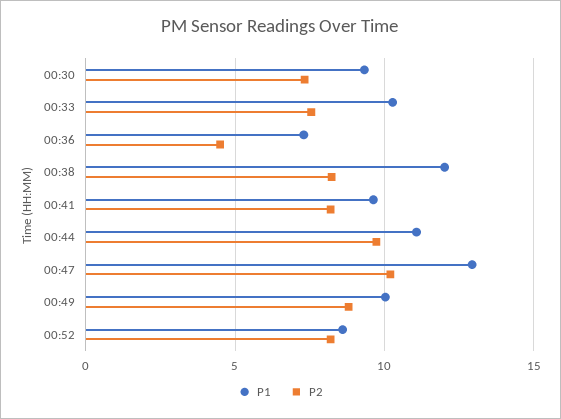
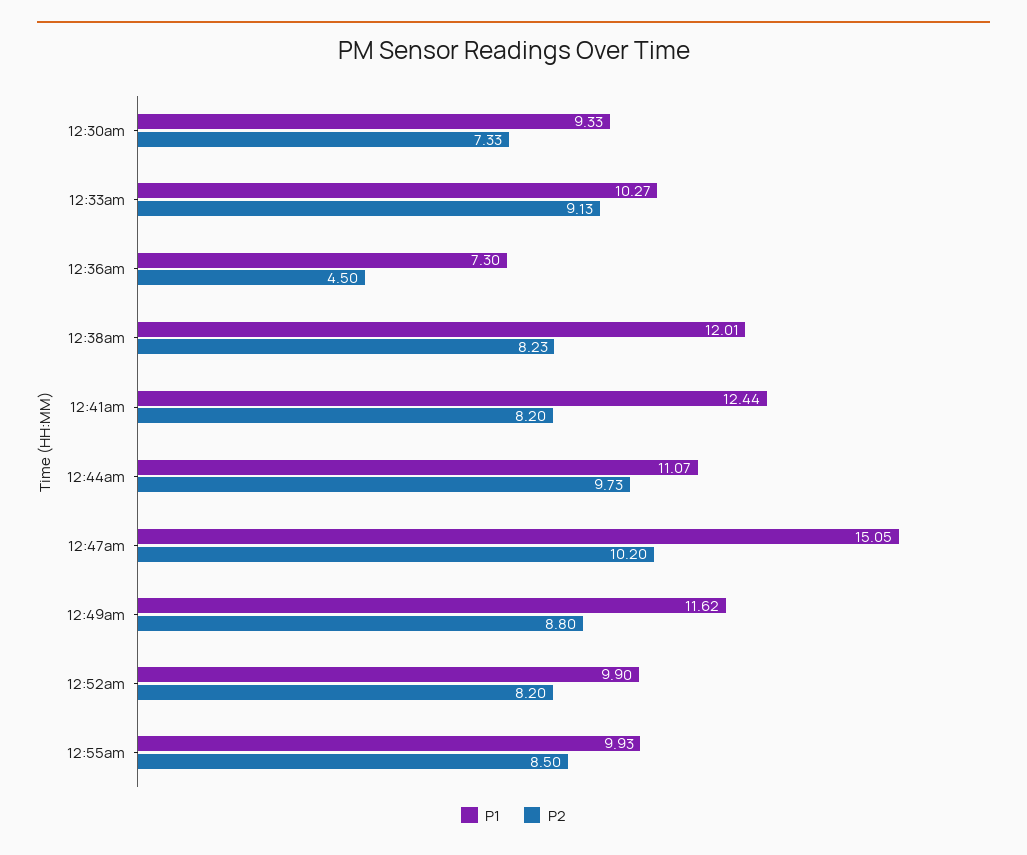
P2, 00:33: 7.5 -> 9.13
P1, 00:41: 9.5 -> 12.44
P1, 00:47: 13 -> 15.05
P1, 00:49: 10 -> 11.62
P1, 00:52: 8.5 -> 9.9
P1, 12:55am: none -> 9.93
P2, 12:55am: none -> 8.5

